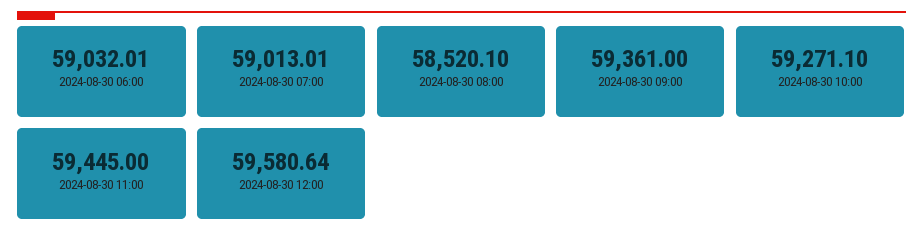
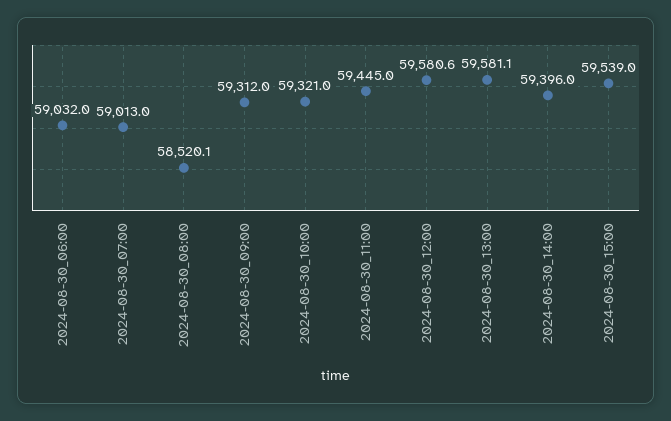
2024-08-30 09:00: 59361 -> 59312
2024-08-30 10:00: 59271.1 -> 59321
2024-08-30_13:00: none -> 59581.1
2024-08-30_14:00: none -> 59396
2024-08-30_15:00: none -> 59539

